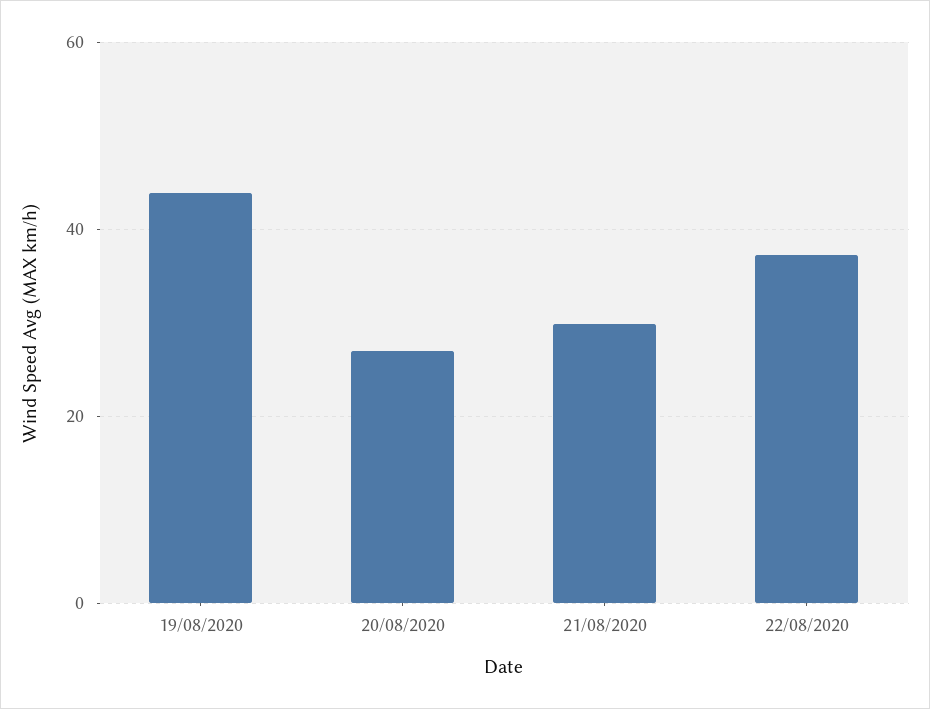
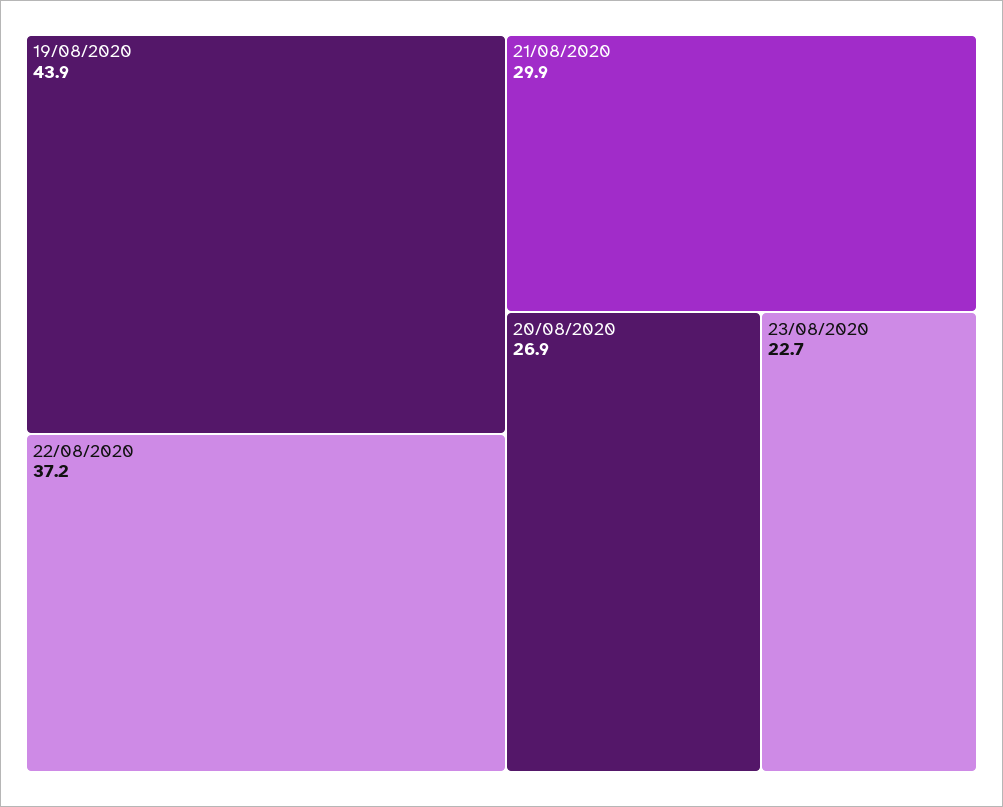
23/08/2020: none -> 22.7

